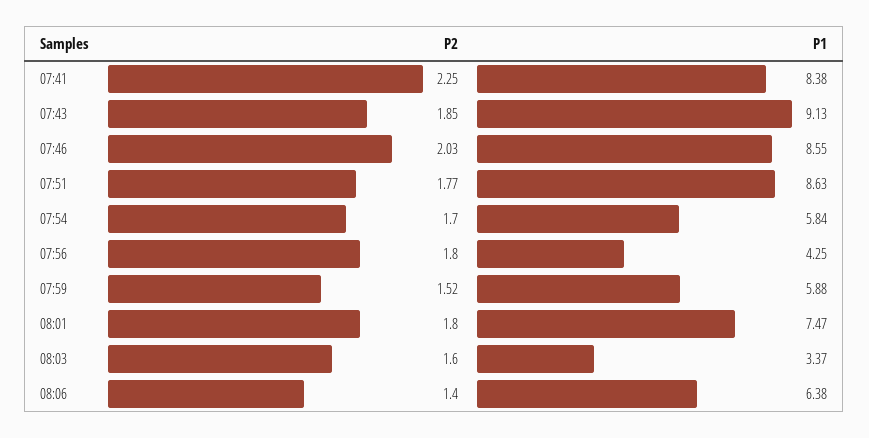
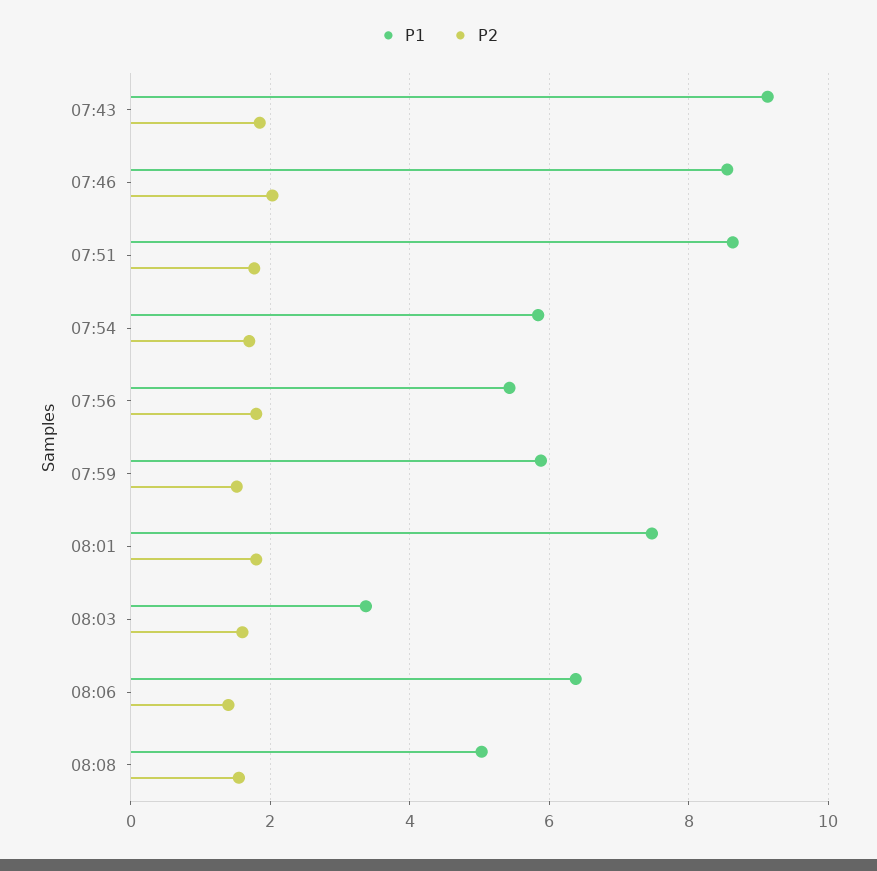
P2, 07:41: 2.25 -> none
P1, 07:41: 8.38 -> none
P1, 07:56: 4.25 -> 5.4
P1, 08:08: none -> 5
P2, 08:08: none -> 1.6

